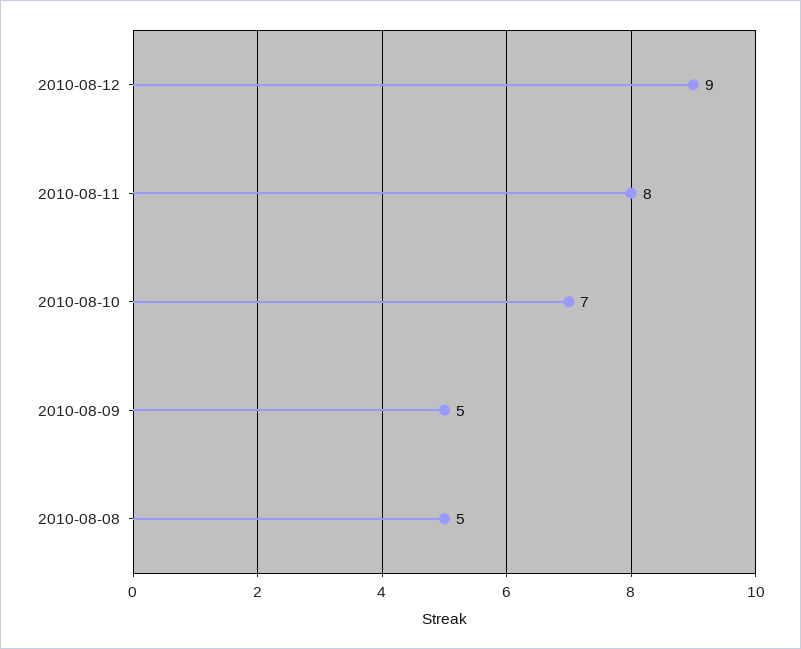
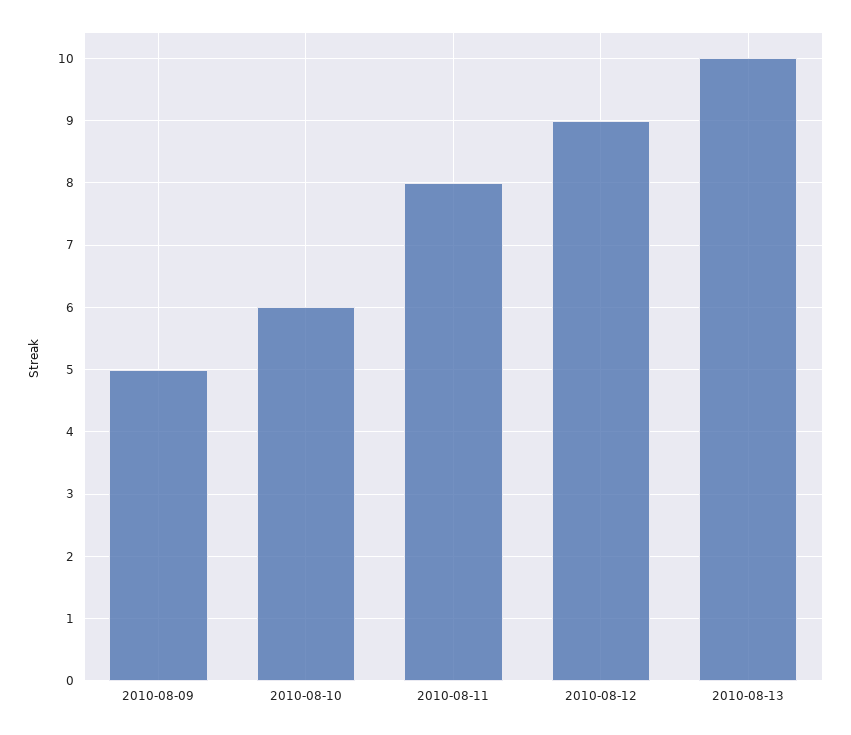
2010-08-10: 7 -> 6
2010-08-08: 5 -> none
2010-08-13: none -> 10

